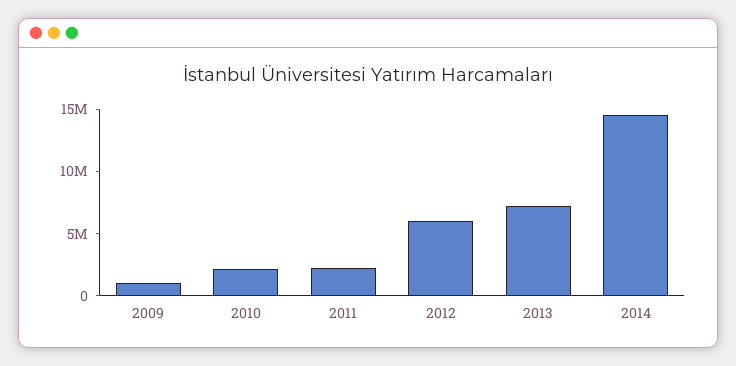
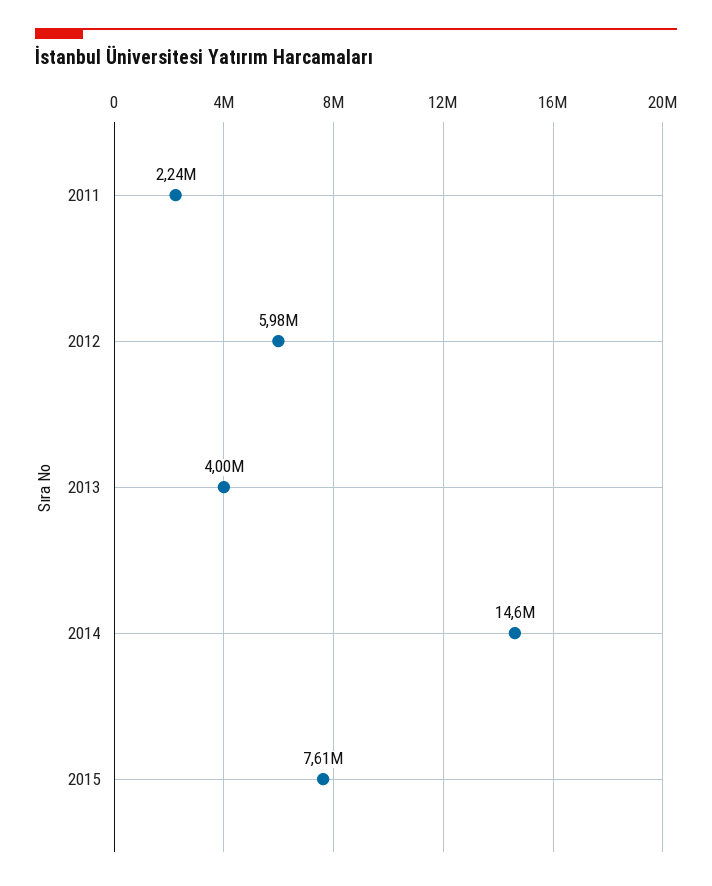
2009: 1000000 -> none
2010: 2000000 -> none
2013: 7000000 -> 4000000
2015: none -> 7610000

